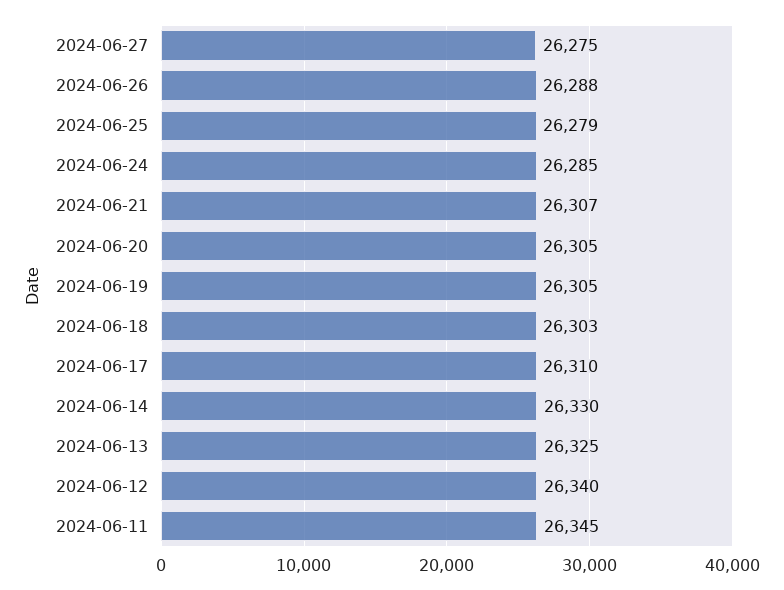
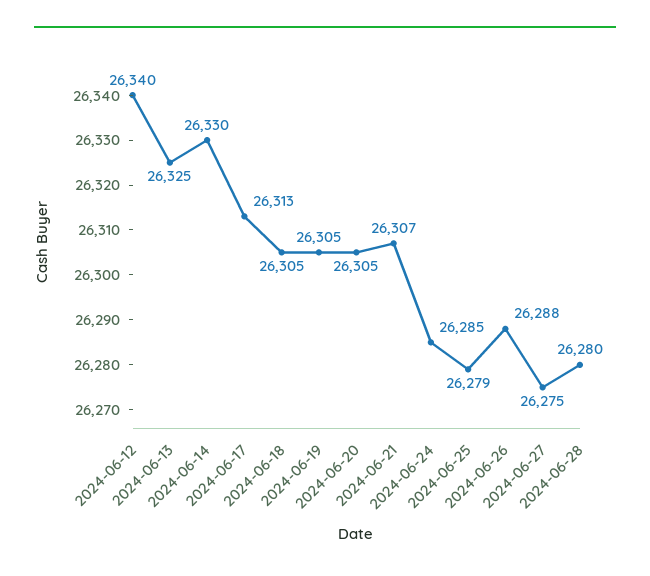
2024-06-18: 26303 -> 26305
2024-06-17: 26310 -> 26313
2024-06-11: 26345 -> none
2024-06-28: none -> 26280

